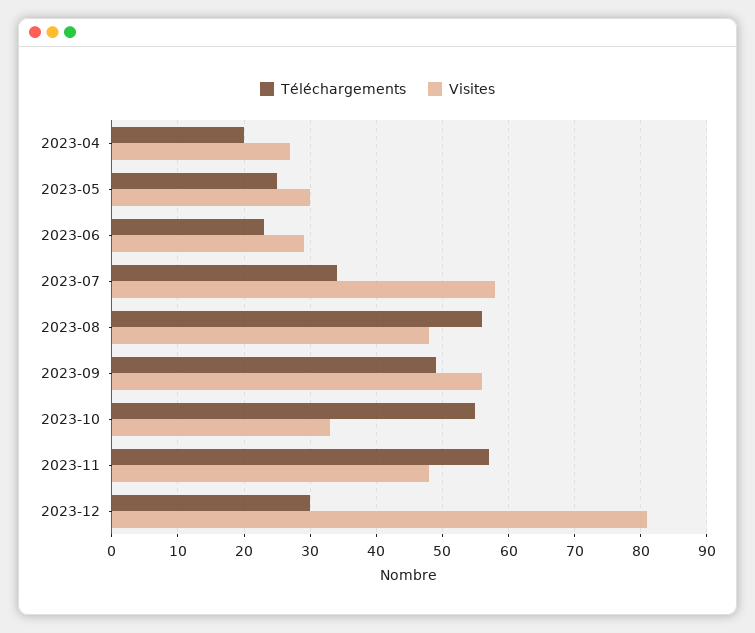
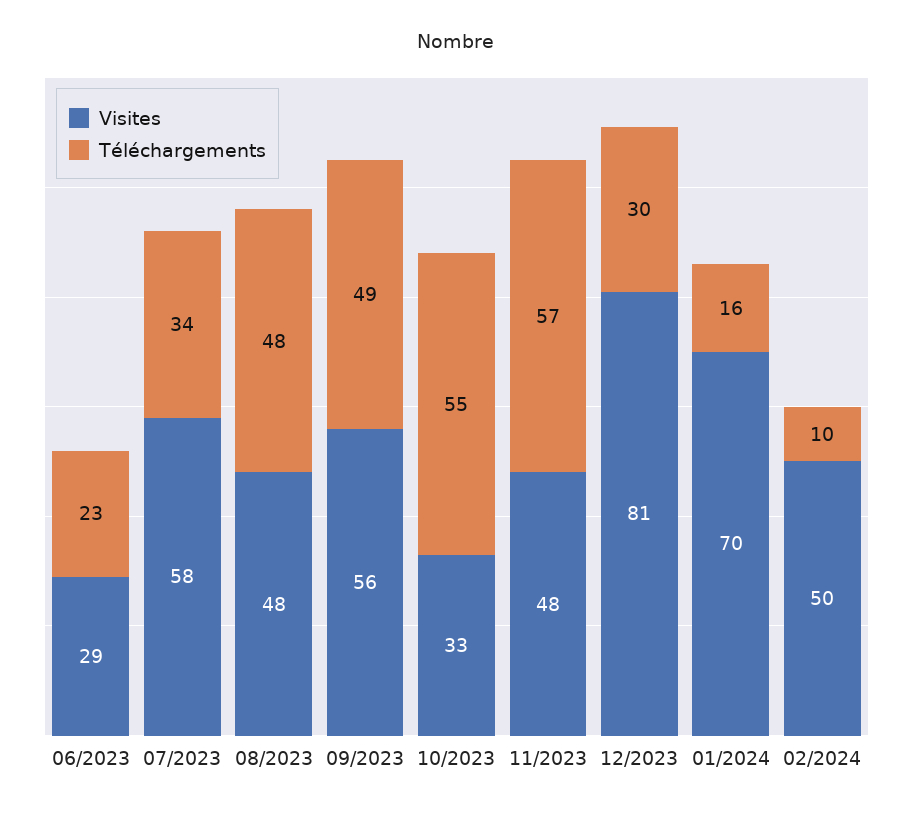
Téléchargements, 2023-04: 20 -> none
Visites, 2023-04: 27 -> none
Téléchargements, 2023-05: 25 -> none
Visites, 2023-05: 30 -> none
Téléchargements, 2023-08: 56 -> 48
Visites, 01/2024: none -> 70
Téléchargements, 01/2024: none -> 16
Visites, 02/2024: none -> 50
Téléchargements, 02/2024: none -> 10

